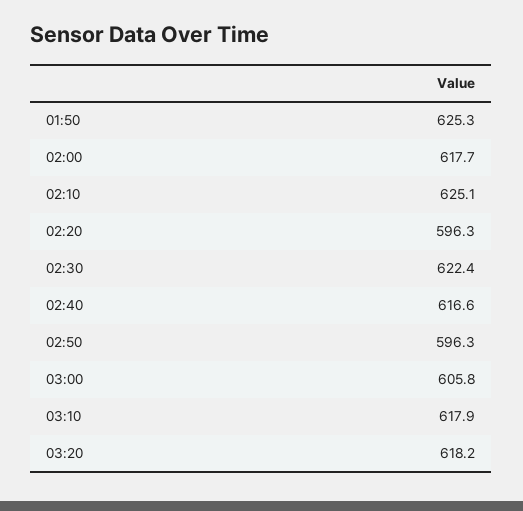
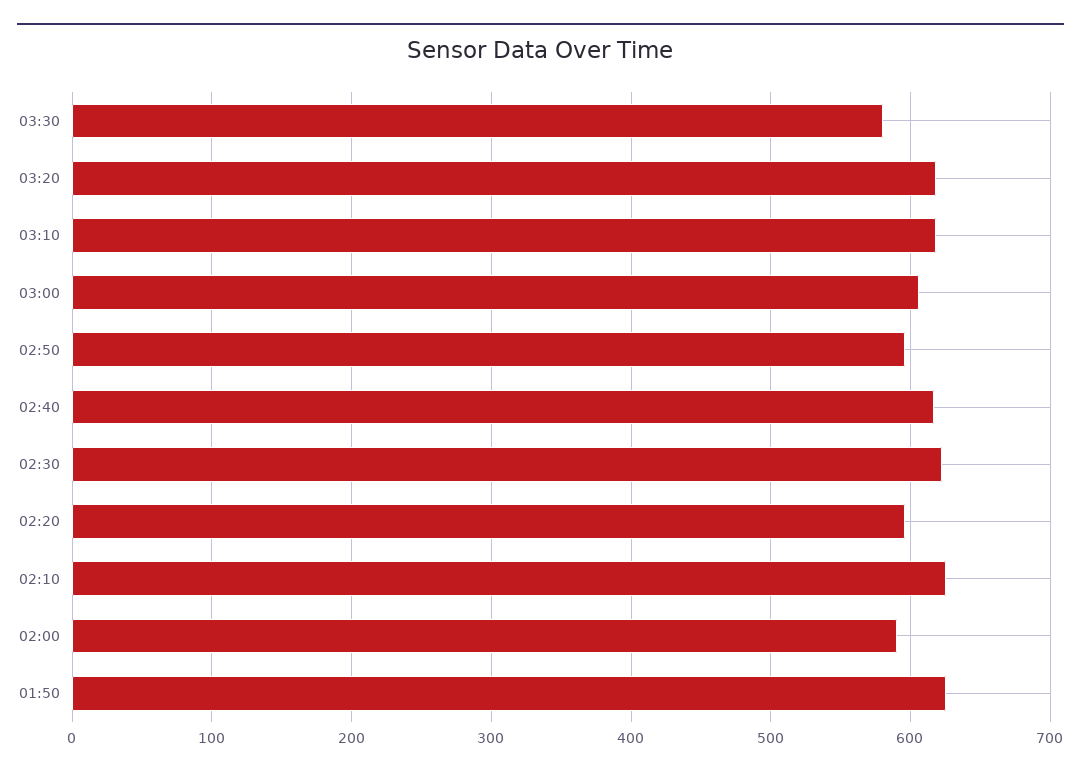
02:00: 617.7 -> 590
03:30: none -> 580

